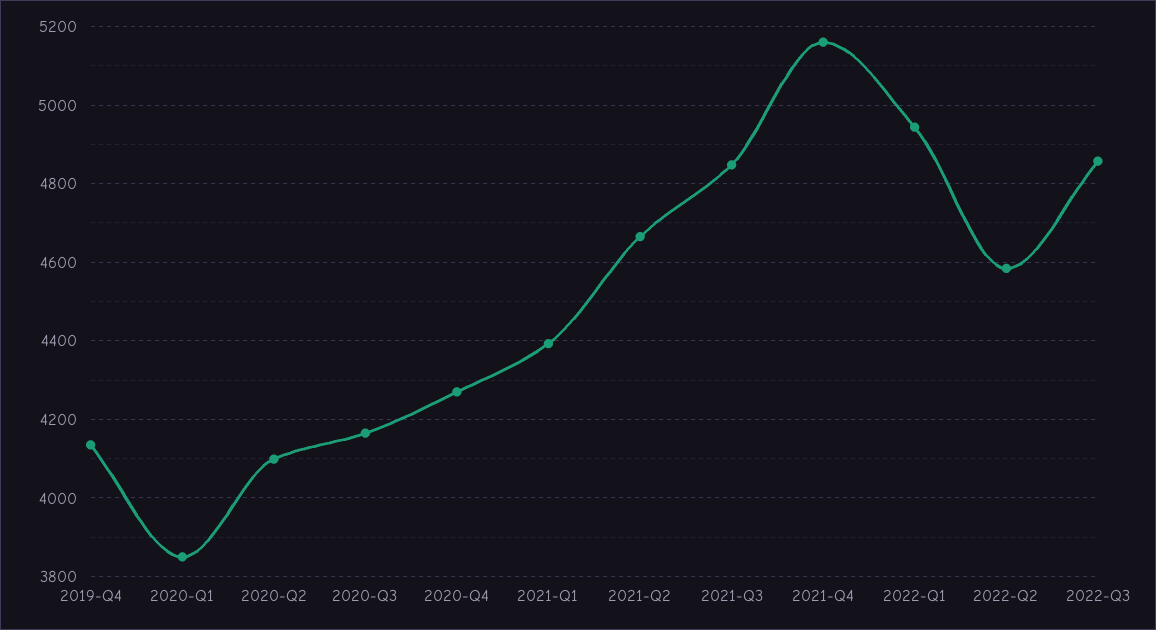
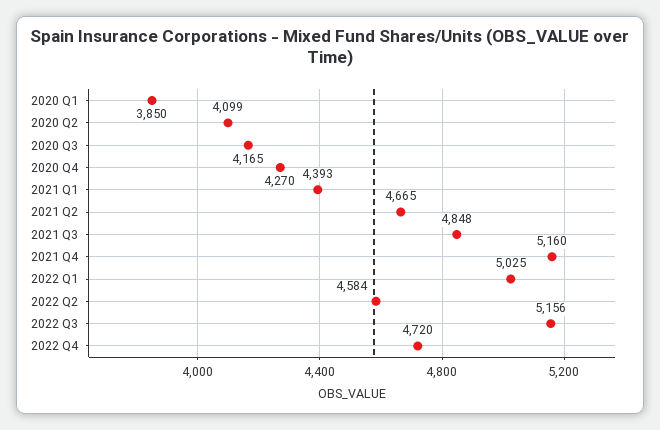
2019-Q4: 4140 -> none
2022-Q1: 4940 -> 5025
2022-Q3: 4860 -> 5156
2022 Q4: none -> 4720

